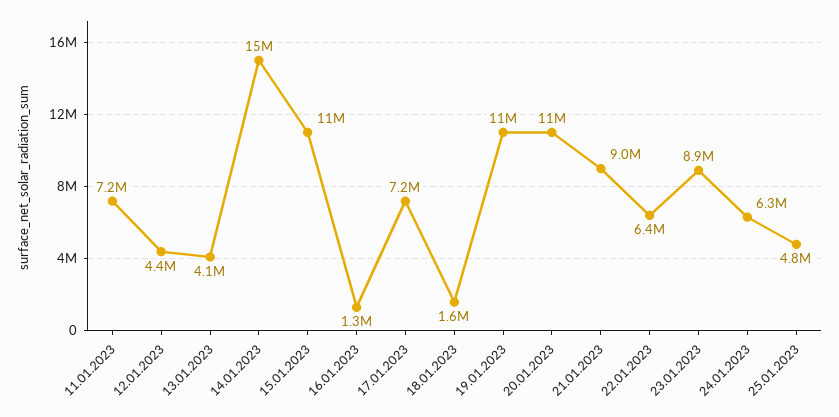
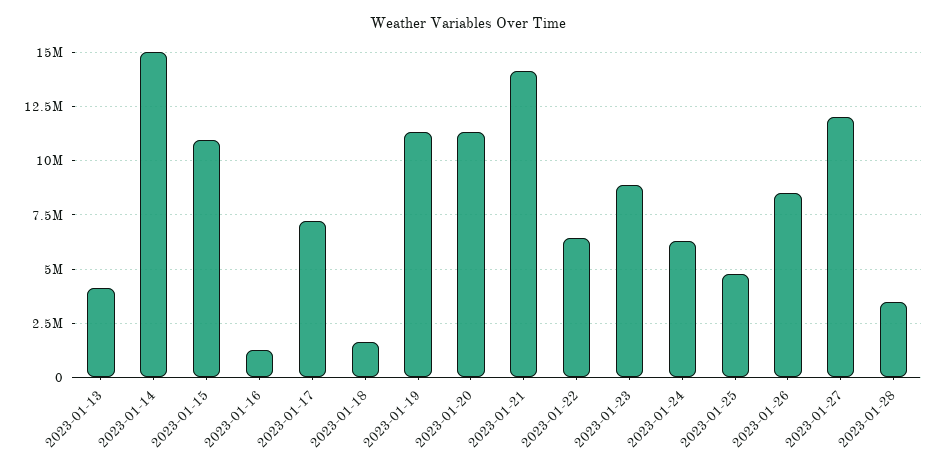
11.01.2023: 7200000 -> none
12.01.2023: 4400000 -> none
21.01.2023: 9000000 -> 14000000
2023-01-26: none -> 8500000
2023-01-27: none -> 12000000
2023-01-28: none -> 3500000

